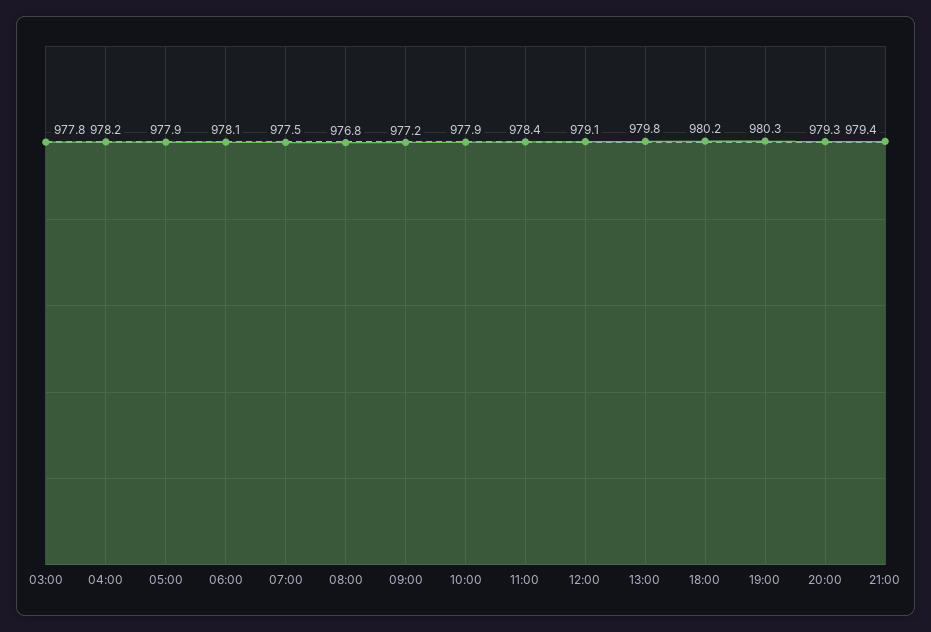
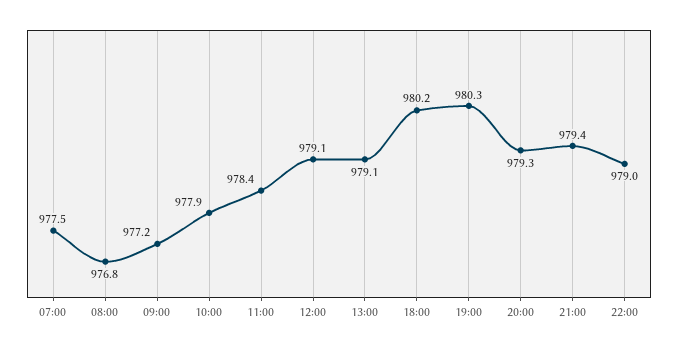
03:00: 977.8 -> none
04:00: 978.2 -> none
05:00: 977.9 -> none
06:00: 978.1 -> none
13:00: 979.8 -> 979.1
22:00: none -> 979

